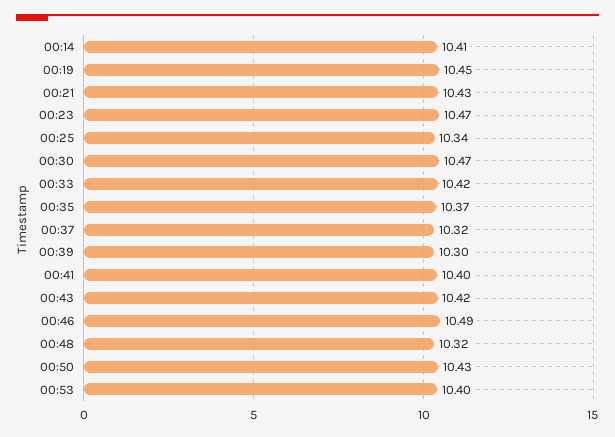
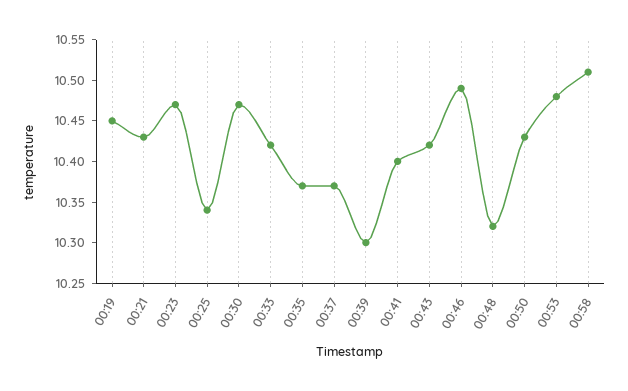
00:14: 10.41 -> none
00:37: 10.32 -> 10.37
00:53: 10.4 -> 10.48
00:58: none -> 10.51

